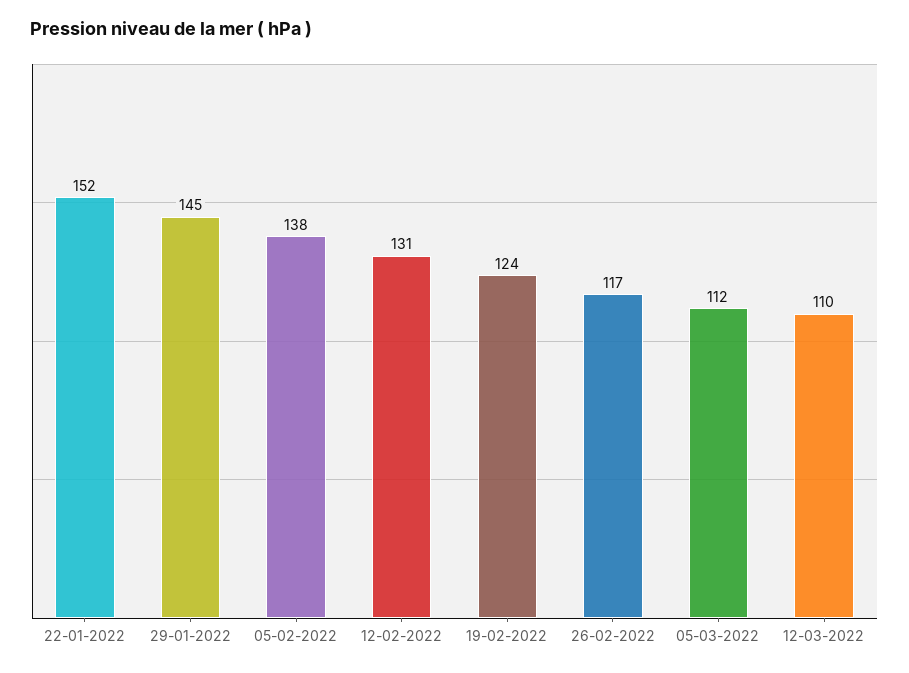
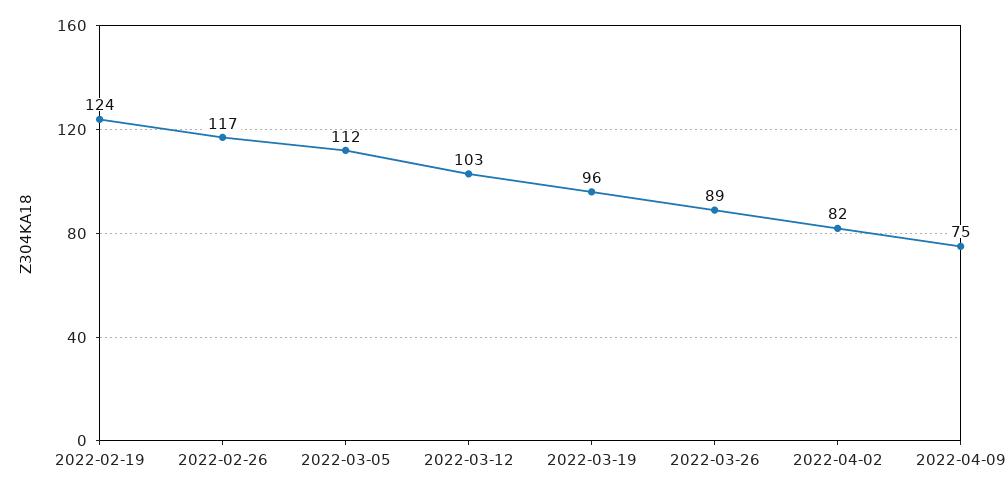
22-01-2022: 152 -> none
29-01-2022: 145 -> none
05-02-2022: 138 -> none
12-02-2022: 131 -> none
12-03-2022: 110 -> 103
2022-03-19: none -> 96
2022-03-26: none -> 89
2022-04-02: none -> 82
2022-04-09: none -> 75

